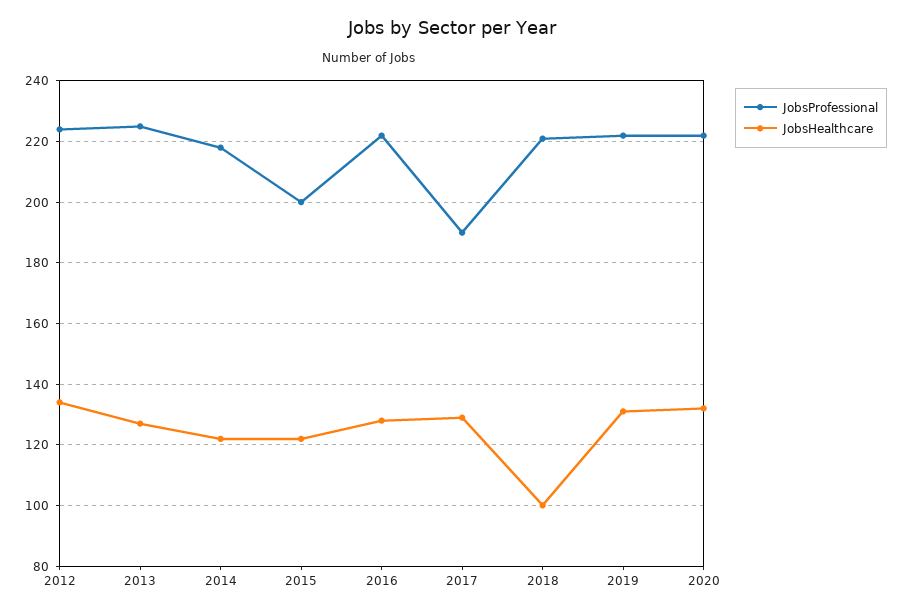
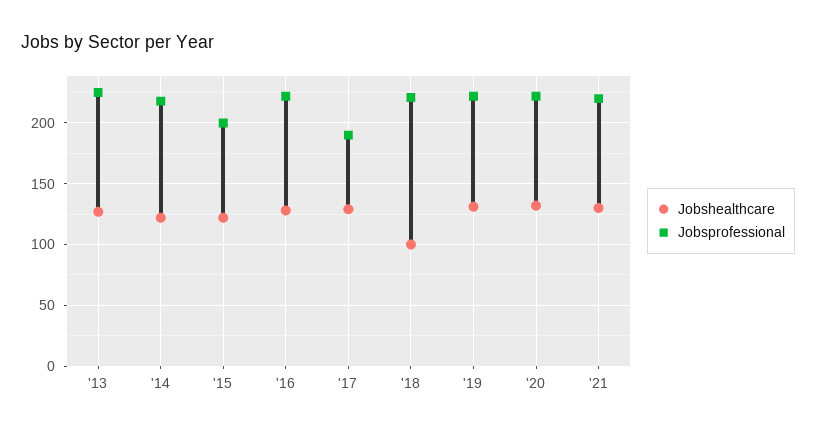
JobsProfessional, 2012: 225 -> none
JobsHealthcare, 2012: 135 -> none
JobsHealthcare, '21: none -> 130
JobsProfessional, '21: none -> 220

